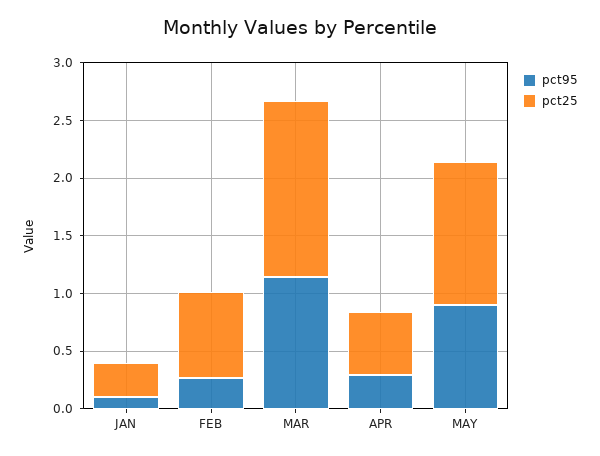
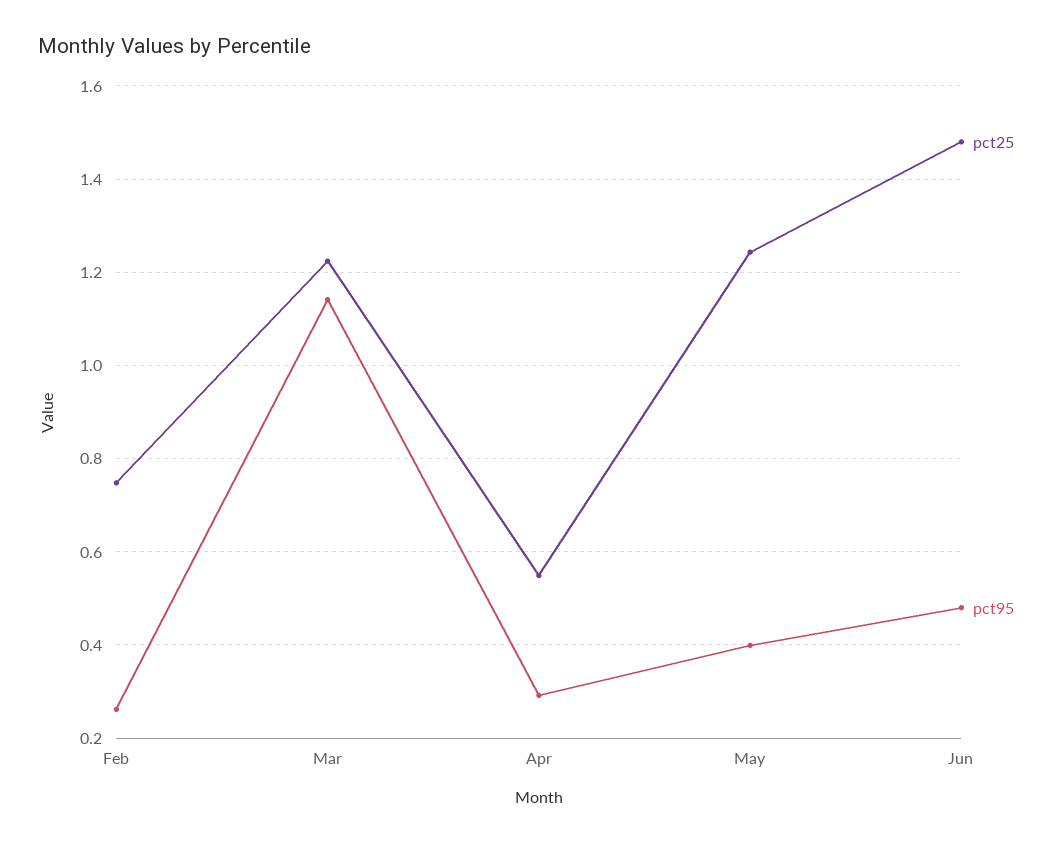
pct95, JAN: 0.1 -> none
pct25, JAN: 0.3 -> none
pct25, MAR: 1.5 -> 1.22
pct95, MAY: 0.9 -> 0.4
pct25, Jun: none -> 1.48
pct95, Jun: none -> 0.48

